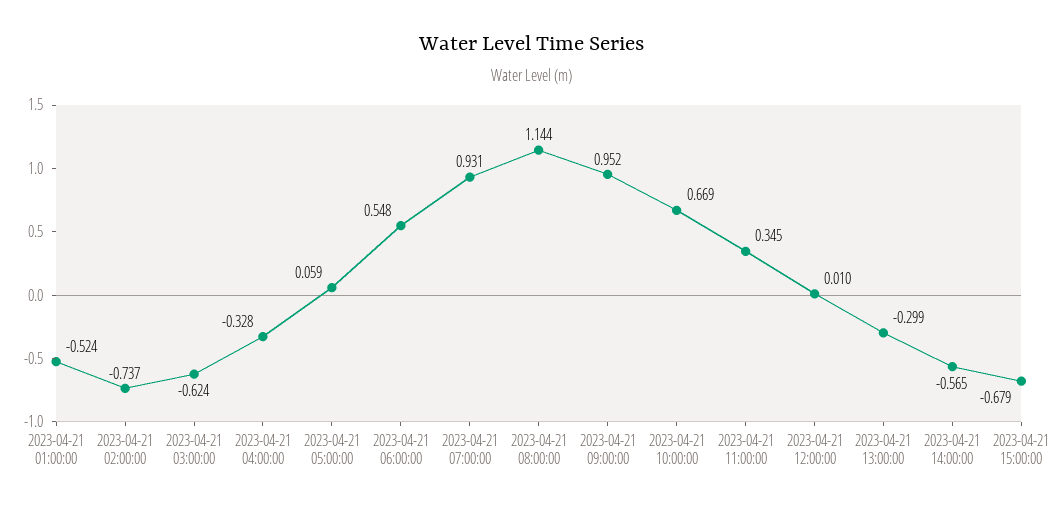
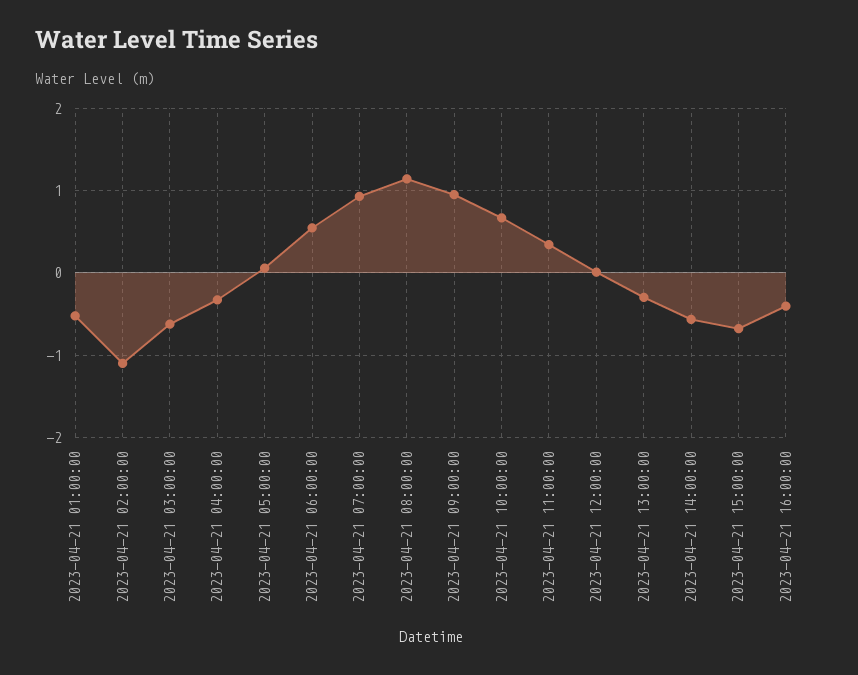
2023-04-21 02:00:00: -0.737 -> -1.1
2023-04-21 16:00:00: none -> -0.4

